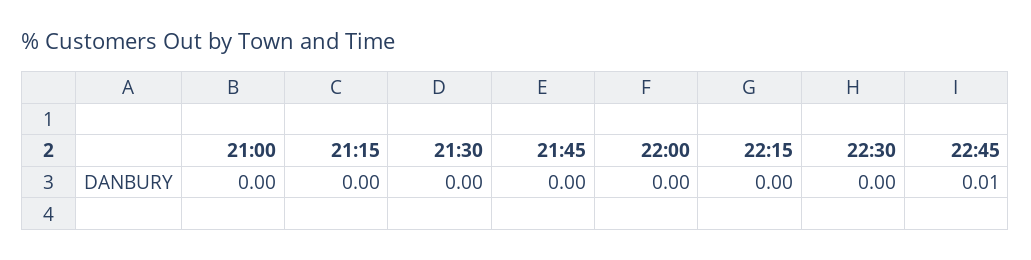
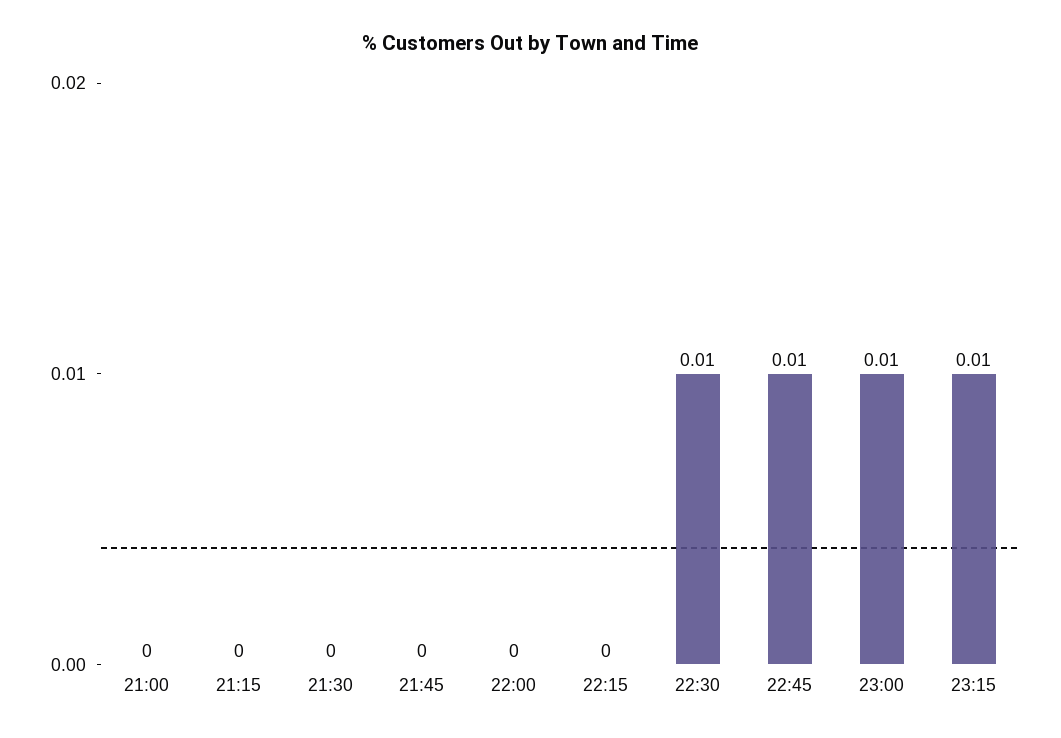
22:30: 0 -> 0.01
23:00: none -> 0.01
23:15: none -> 0.01

